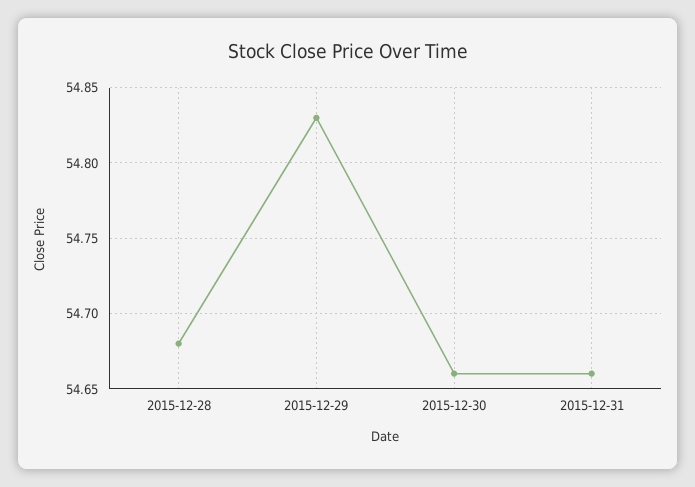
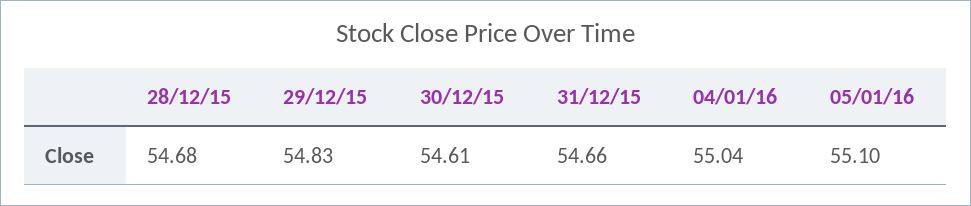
2015-12-30: 54.66 -> 54.61
04/01/16: none -> 55.04
05/01/16: none -> 55.1

